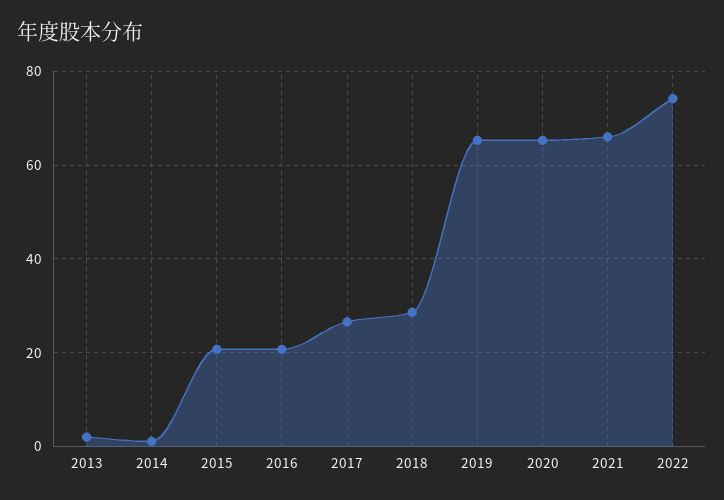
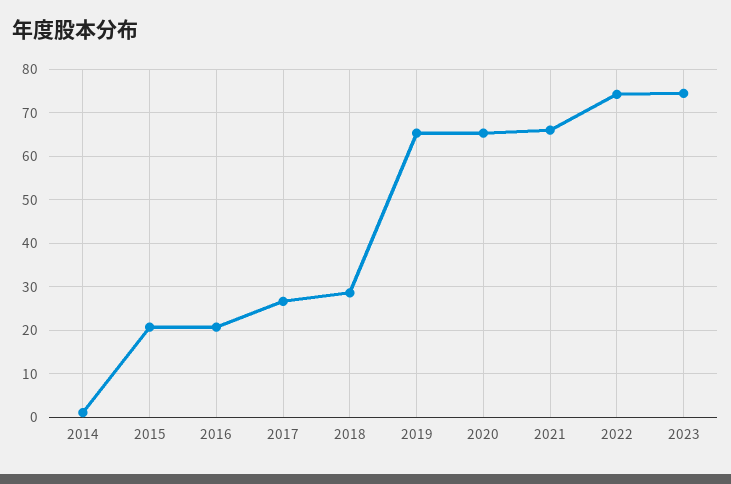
2013: 2 -> none
2023: none -> 74

